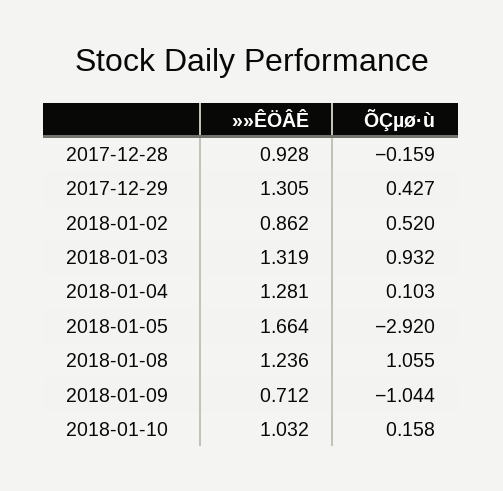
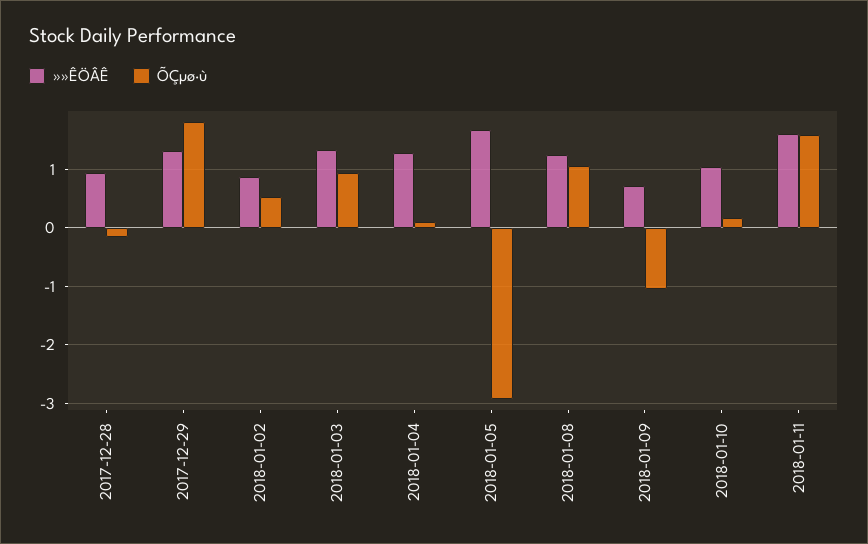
ÕÇµø·ù, 2017-12-29: 0.427 -> 1.8
»»ÊÖÂÊ, 2018-01-11: none -> 1.6
ÕÇµø·ù, 2018-01-11: none -> 1.6

